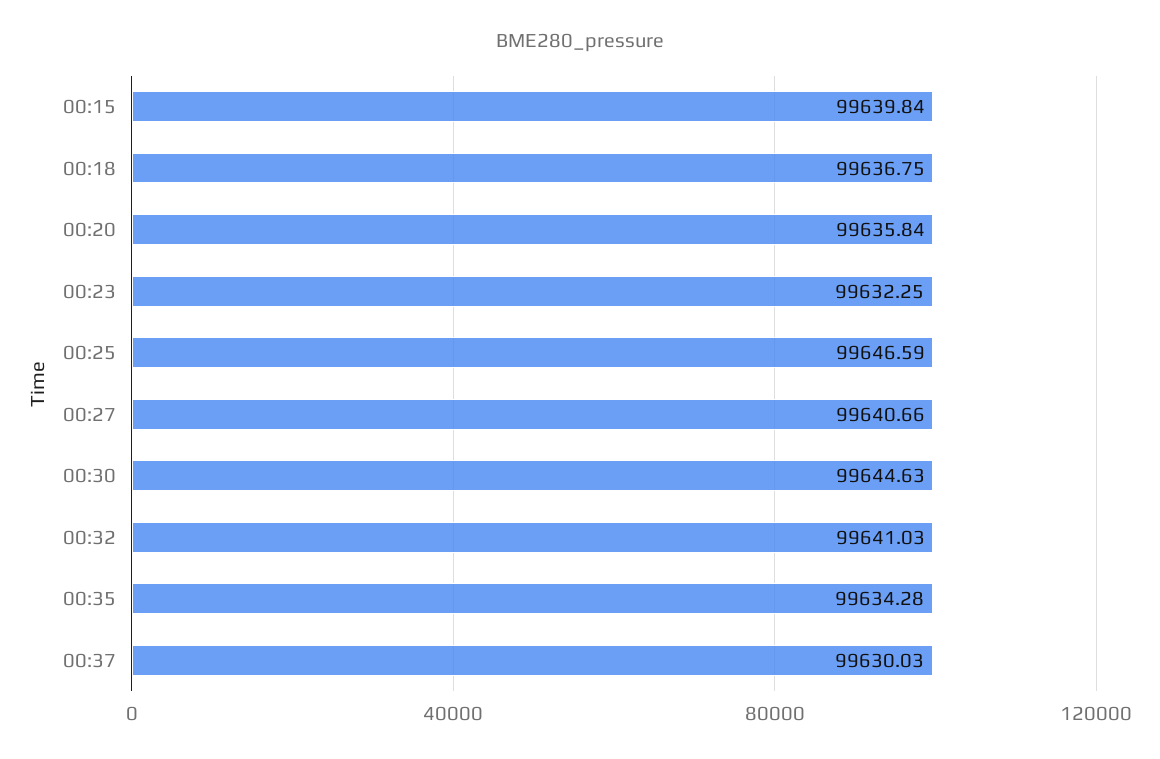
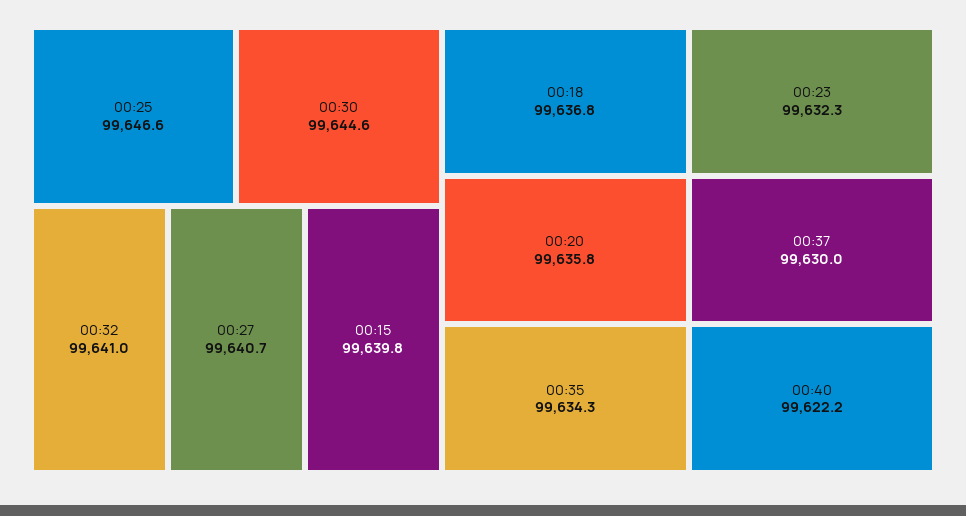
00:40: none -> 99622.2

